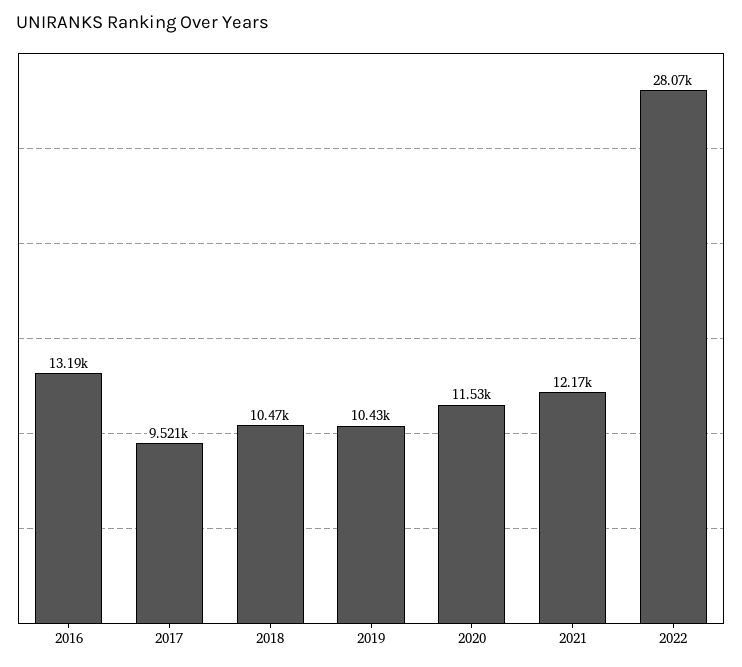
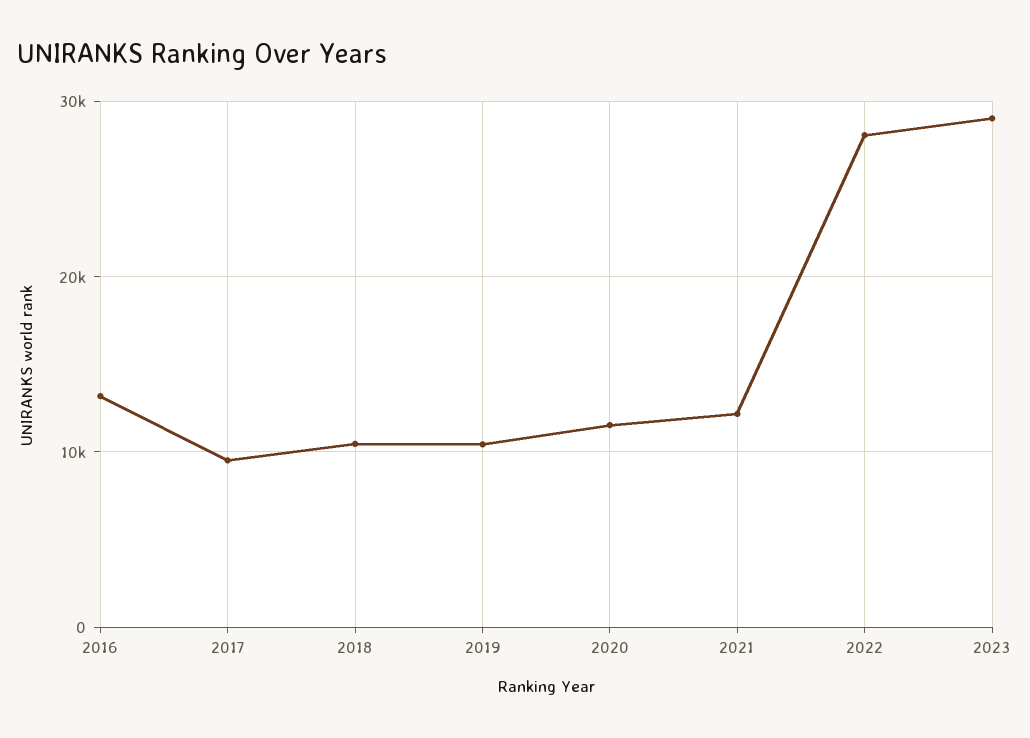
2023: none -> 29000

